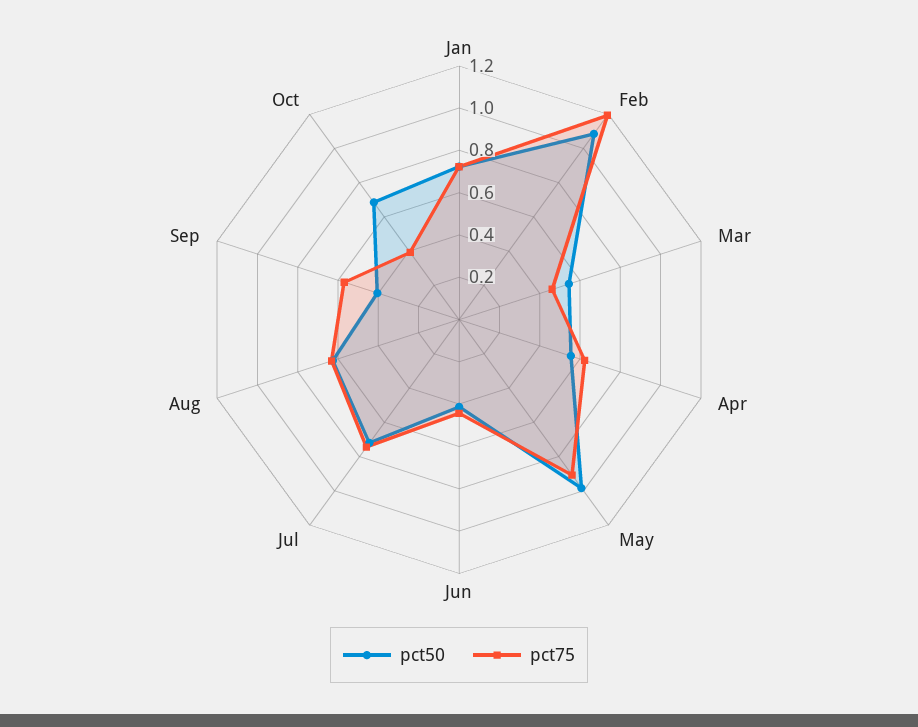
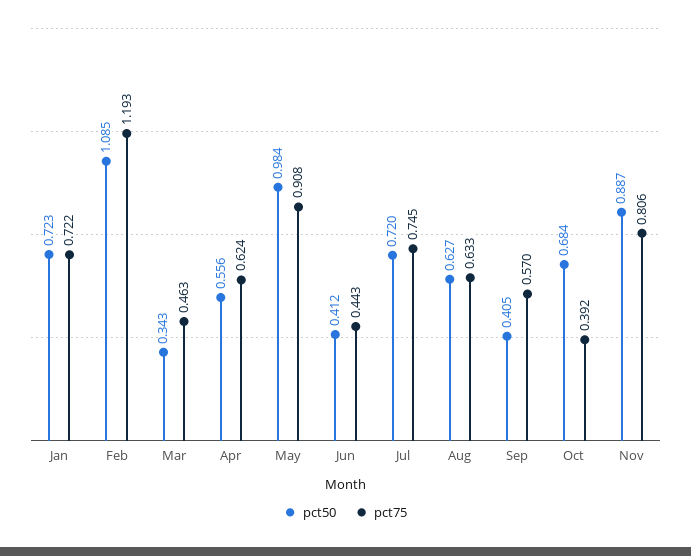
pct50, Mar: 0.55 -> 0.343
pct50, Nov: none -> 0.887
pct75, Nov: none -> 0.806

